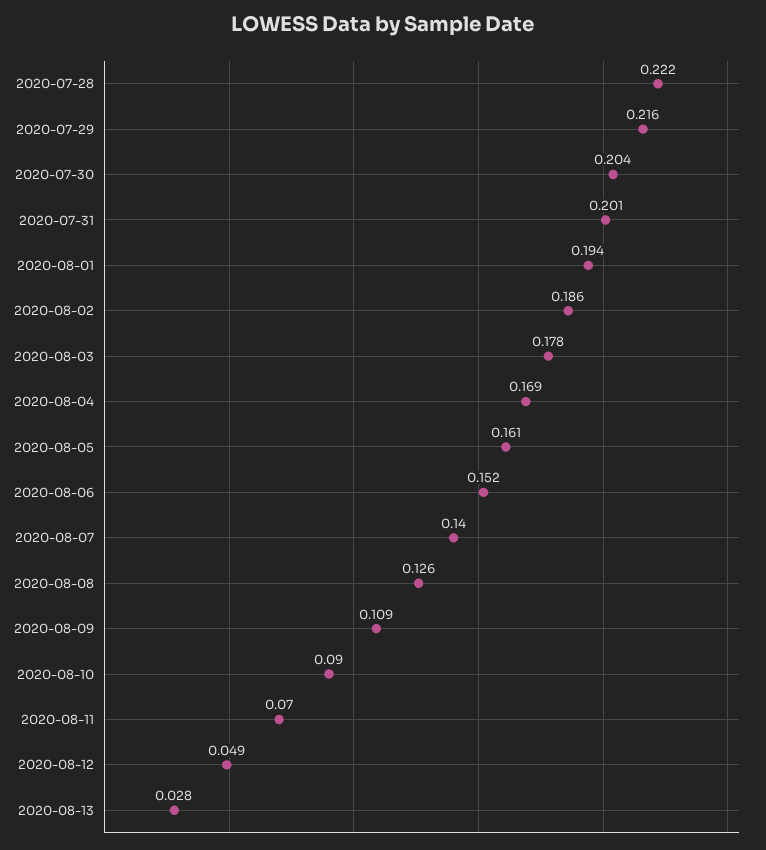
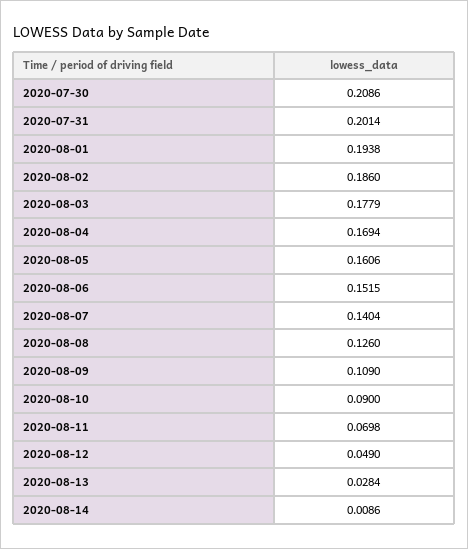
2020-07-28: 0.222 -> none
2020-07-29: 0.216 -> none
2020-07-30: 0.204 -> 0.2086
2020-08-14: none -> 0.0086

